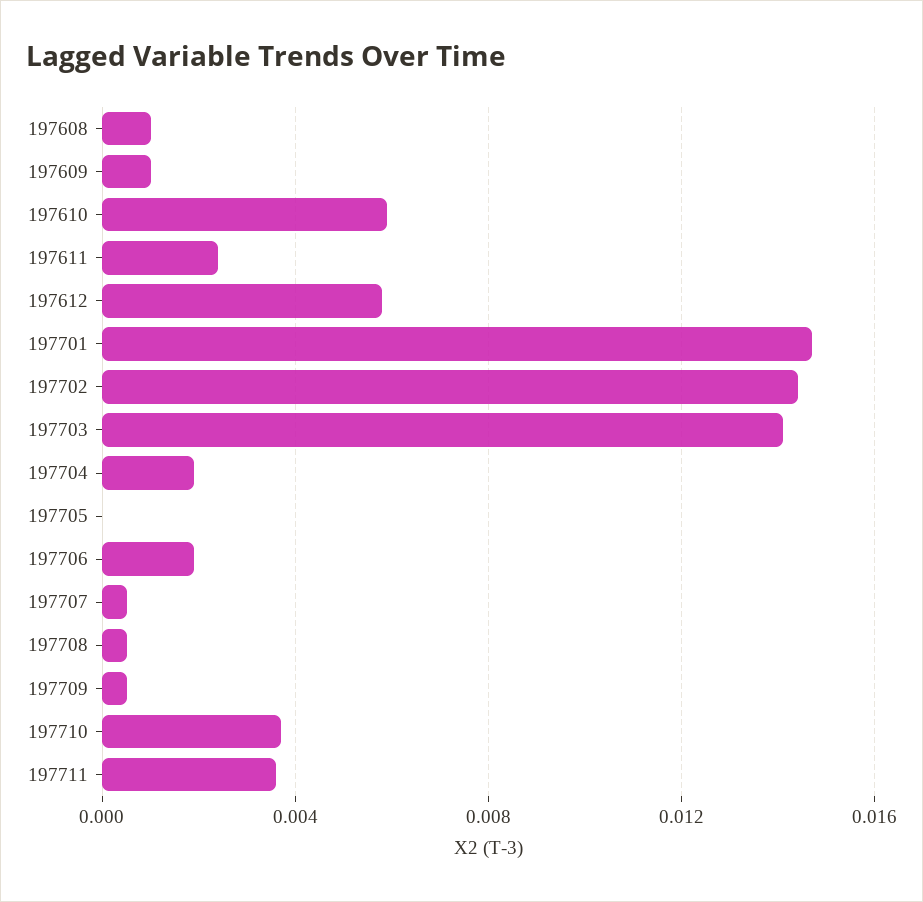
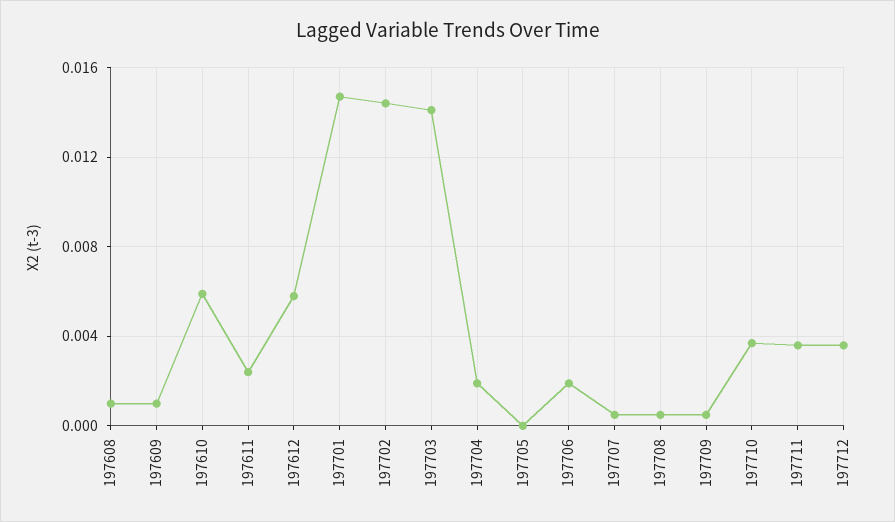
197712: none -> 0.0035

